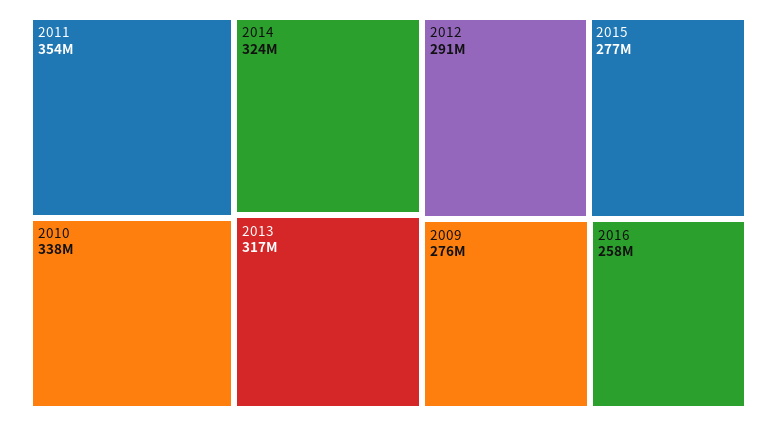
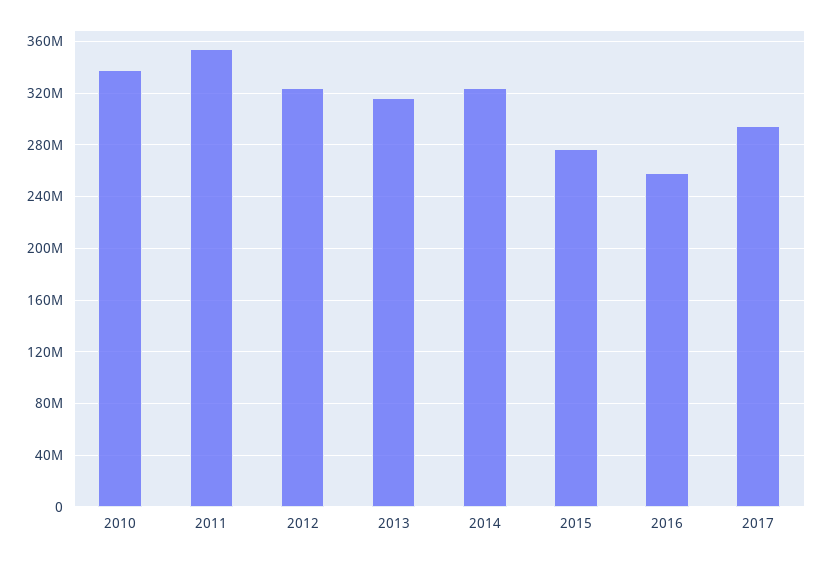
2012: 291000000 -> 325000000
2009: 276000000 -> none
2017: none -> 295000000

